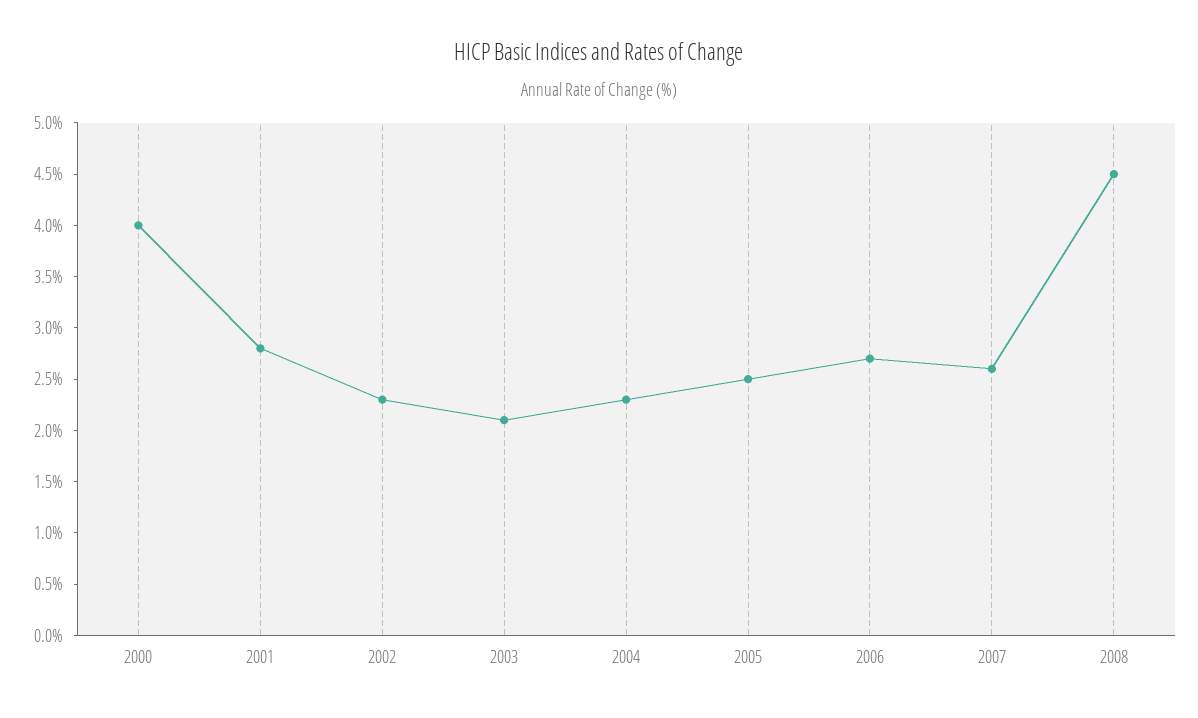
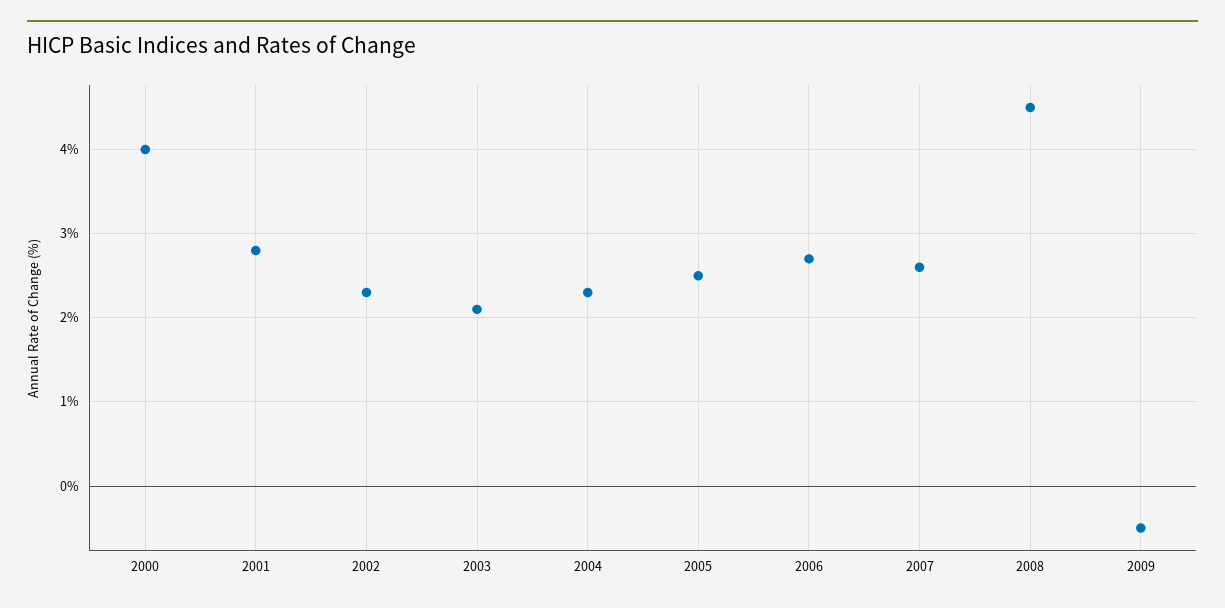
2009: none -> -0.5

